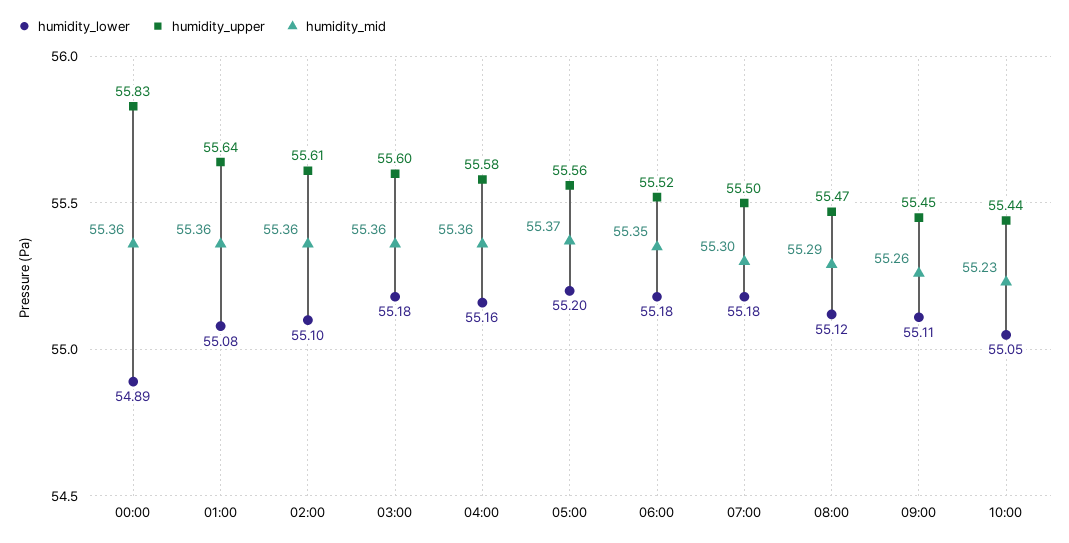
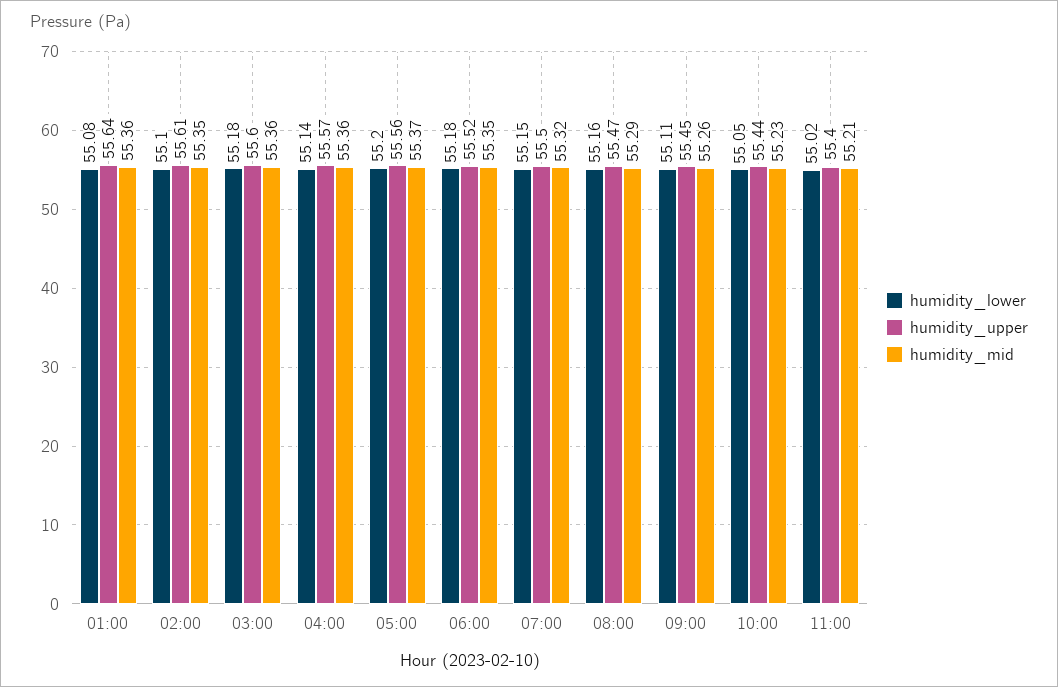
humidity_lower, 00:00: 54.89 -> none
humidity_upper, 00:00: 55.83 -> none
humidity_mid, 00:00: 55.36 -> none
humidity_mid, 02:00: 55.36 -> 55.35
humidity_lower, 04:00: 55.16 -> 55.14
humidity_upper, 04:00: 55.58 -> 55.57
humidity_lower, 07:00: 55.18 -> 55.15
humidity_mid, 07:00: 55.3 -> 55.32
humidity_lower, 08:00: 55.12 -> 55.16
humidity_lower, 11:00: none -> 55.02
humidity_upper, 11:00: none -> 55.4
humidity_mid, 11:00: none -> 55.21

